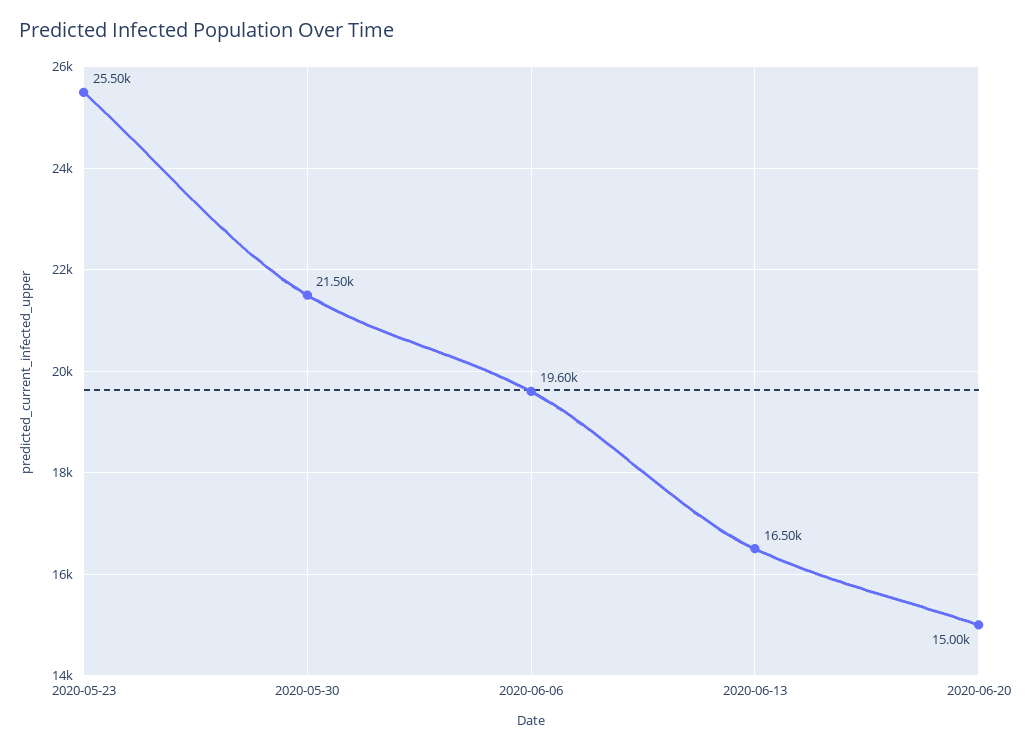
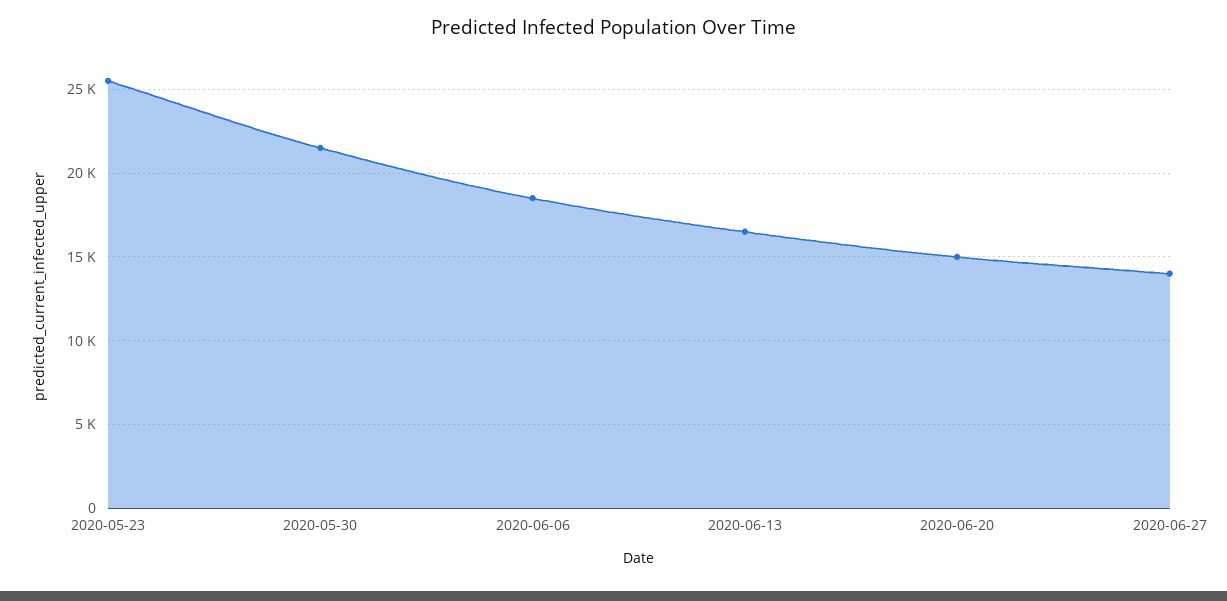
2020-06-06: 19600 -> 18500
2020-06-27: none -> 14000

